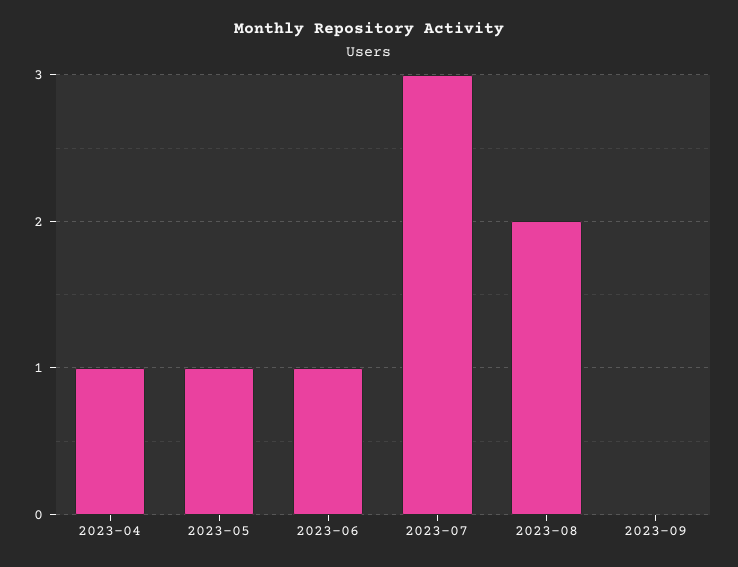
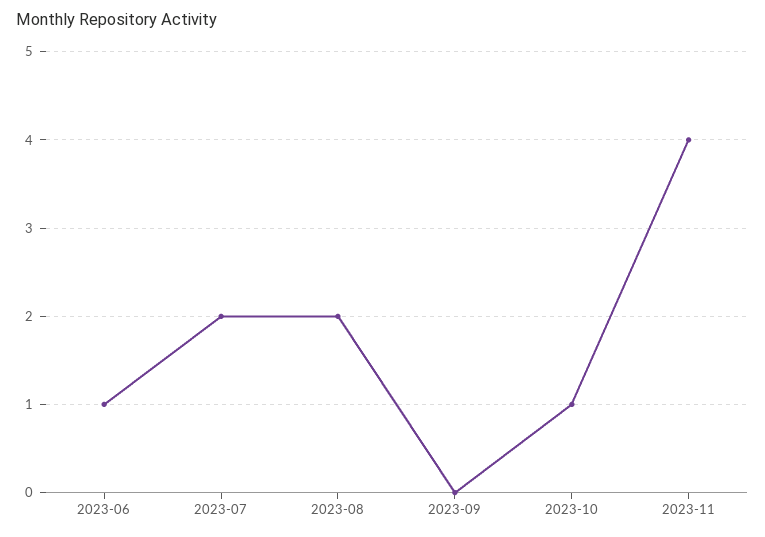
2023-04: 1 -> none
2023-05: 1 -> none
2023-07: 3 -> 2
2023-10: none -> 1
2023-11: none -> 4

